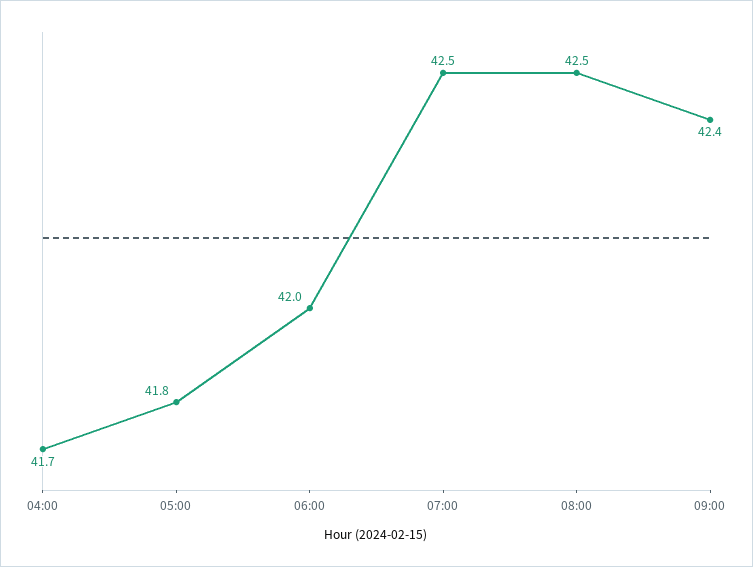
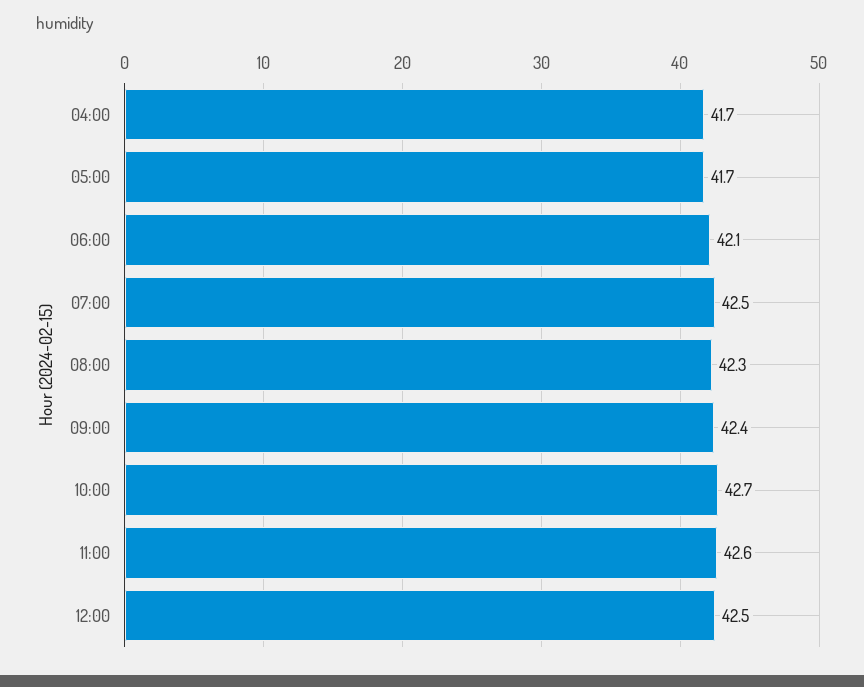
05:00: 41.8 -> 41.7
06:00: 42 -> 42.1
08:00: 42.5 -> 42.3
10:00: none -> 42.7
11:00: none -> 42.6
12:00: none -> 42.5

